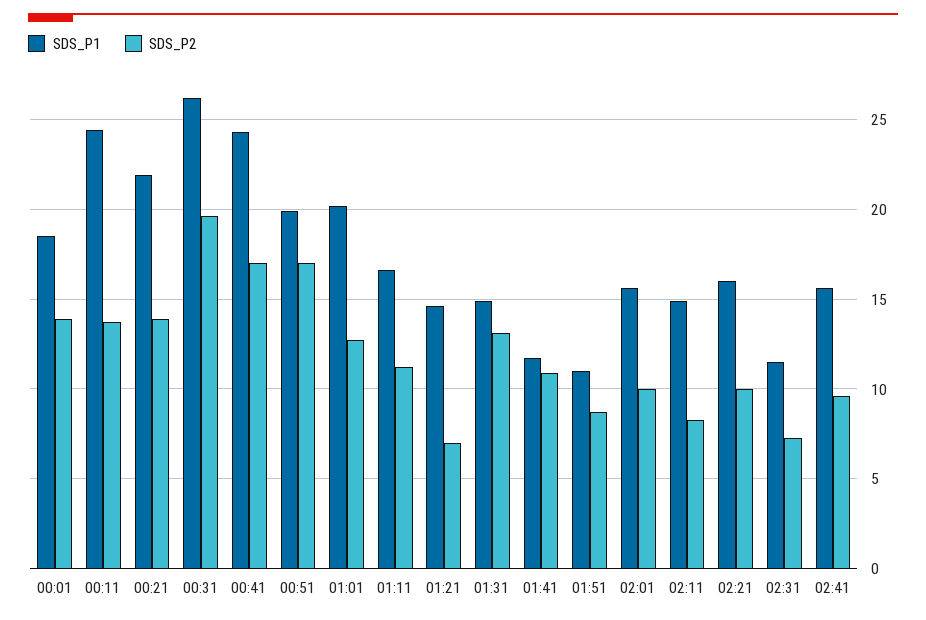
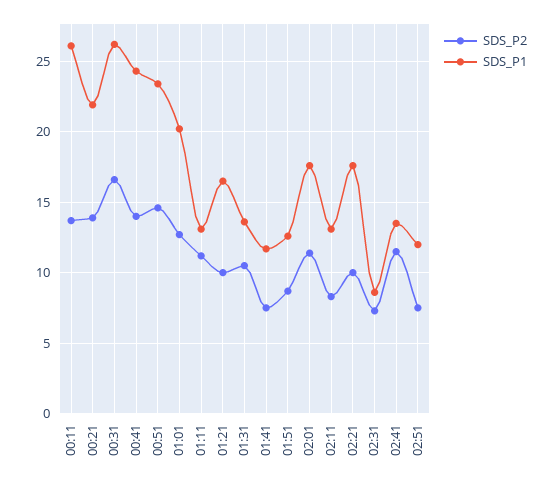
SDS_P1, 00:01: 18.5 -> none
SDS_P2, 00:01: 14 -> none
SDS_P1, 00:11: 24.5 -> 26
SDS_P2, 00:31: 19.5 -> 16.5
SDS_P2, 00:41: 17 -> 14
SDS_P1, 00:51: 20 -> 23.5
SDS_P2, 00:51: 17 -> 14.5
SDS_P1, 01:11: 16.5 -> 13
SDS_P1, 01:21: 14.5 -> 16.5
SDS_P2, 01:21: 7 -> 10
SDS_P1, 01:31: 15 -> 13.5
SDS_P2, 01:31: 13 -> 10.5
SDS_P2, 01:41: 11 -> 7.5
SDS_P1, 01:51: 11 -> 12.5
SDS_P1, 02:01: 15.5 -> 17.5
SDS_P2, 02:01: 10 -> 11.5
SDS_P1, 02:11: 15 -> 13
SDS_P1, 02:21: 16 -> 17.5
SDS_P1, 02:31: 11.5 -> 8.5
SDS_P1, 02:41: 15.5 -> 13.5
SDS_P2, 02:41: 9.5 -> 11.5
SDS_P2, 02:51: none -> 7.5
SDS_P1, 02:51: none -> 12

